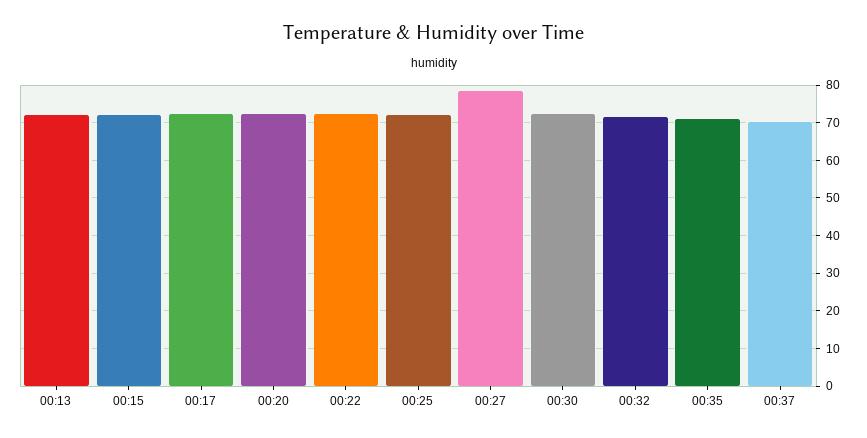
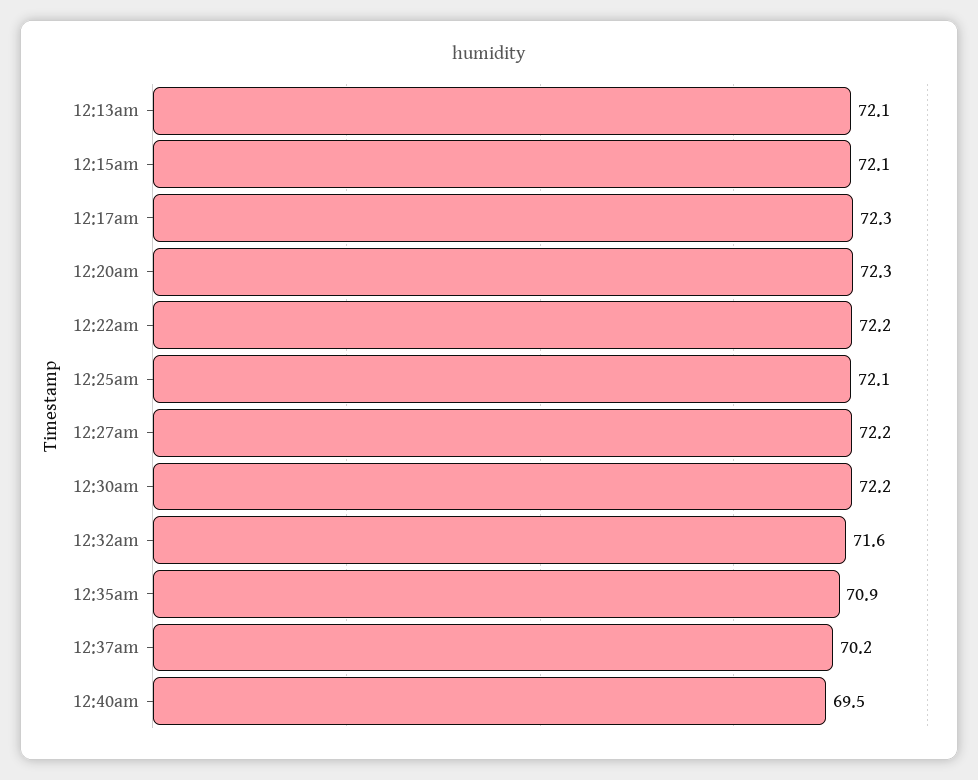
00:27: 78 -> 72.2
12:40am: none -> 69.5

